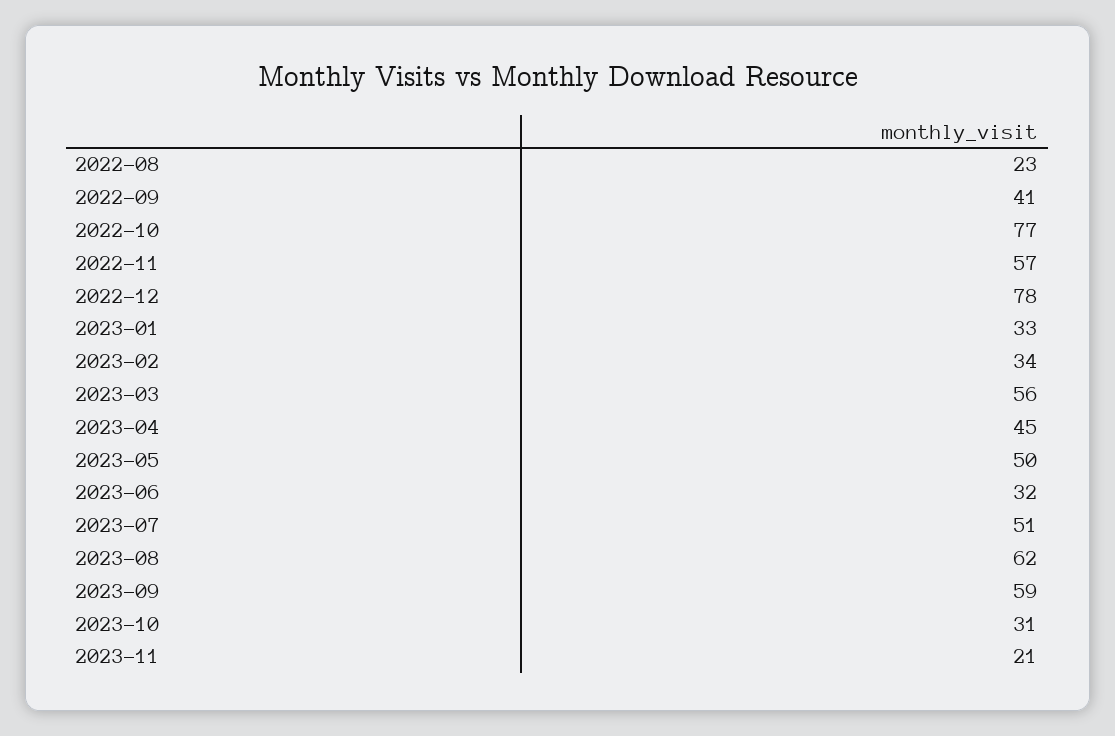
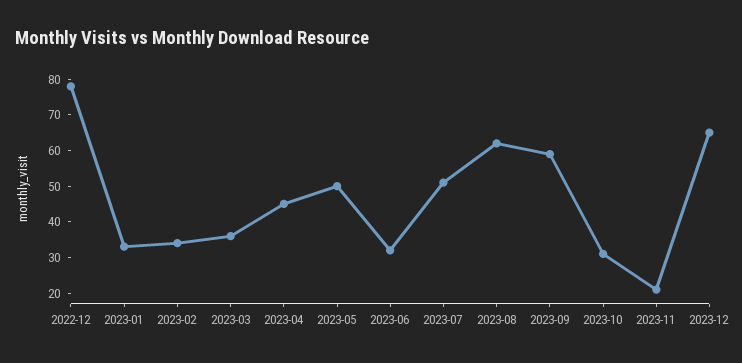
2022-08: 23 -> none
2022-09: 41 -> none
2022-10: 77 -> none
2022-11: 57 -> none
2023-03: 56 -> 35
2023-12: none -> 65

